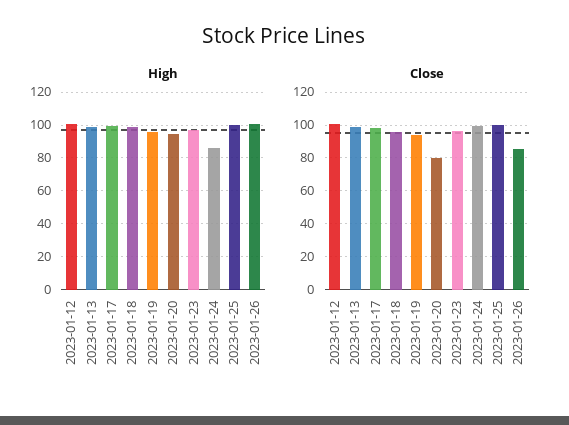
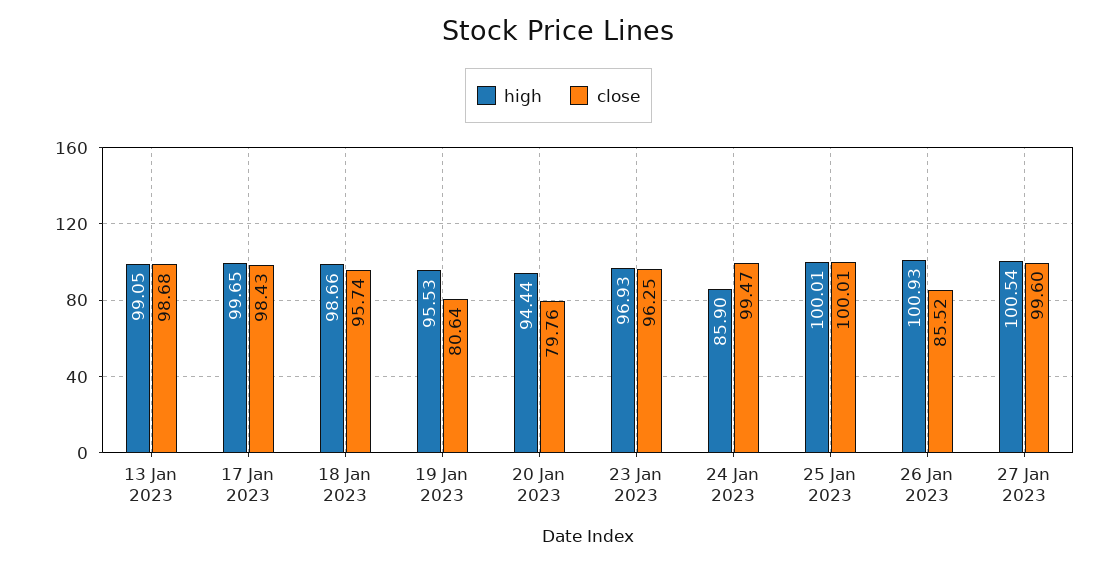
High, 2023-01-12: 100 -> none
Close, 2023-01-12: 100 -> none
Close, 2023-01-19: 95 -> 80.64
High, 27 Jan 2023: none -> 100.54
Close, 27 Jan 2023: none -> 99.6

